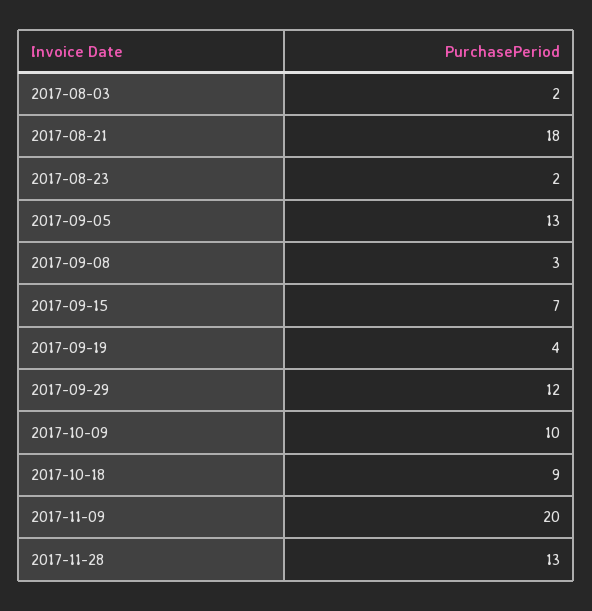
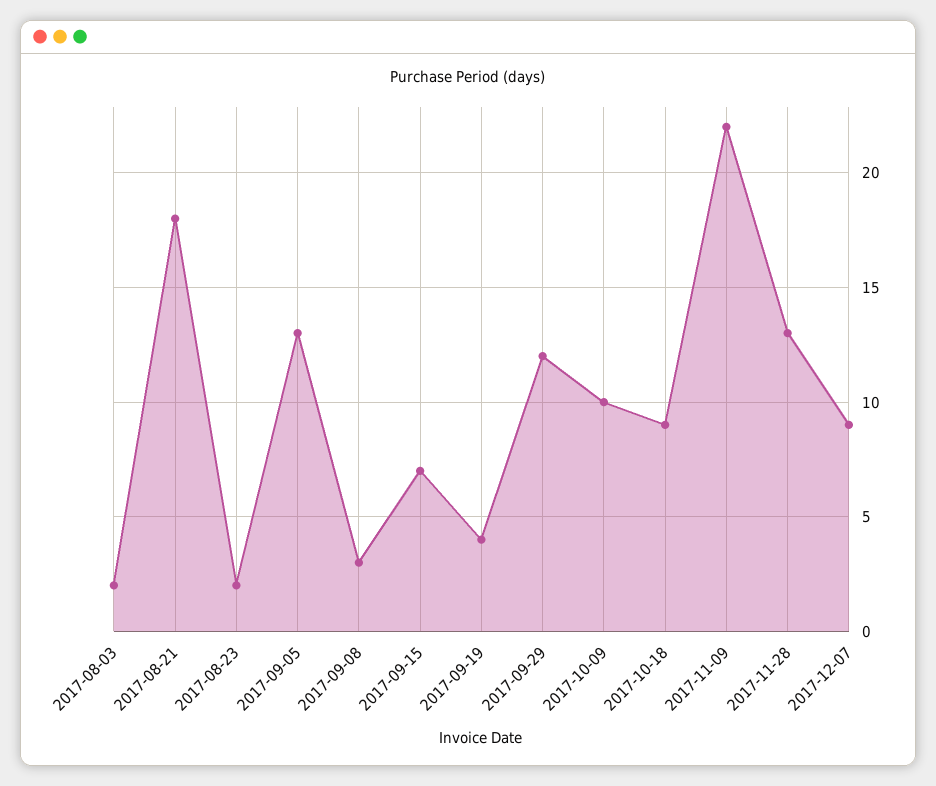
2017-11-09: 20 -> 22
2017-12-07: none -> 9

